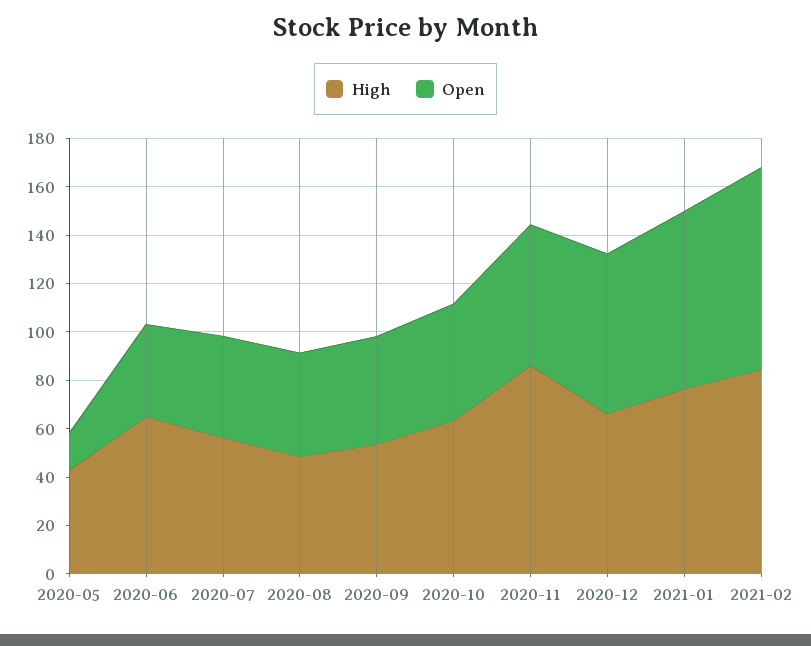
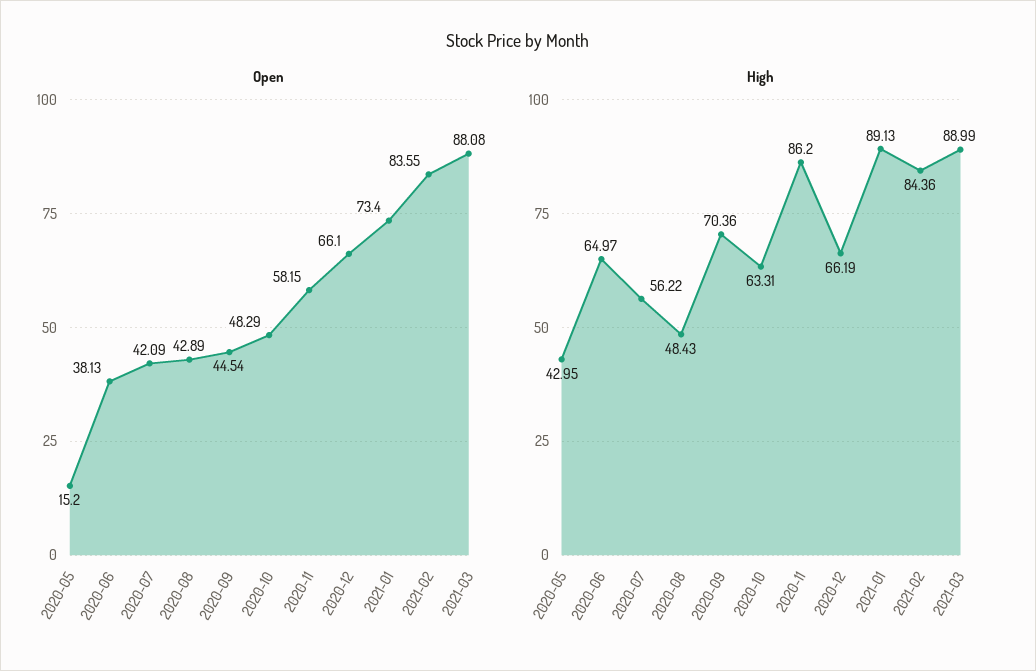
High, 2020-09: 55 -> 70.36
High, 2021-01: 75 -> 89.13
Open, 2021-03: none -> 88.08
High, 2021-03: none -> 88.99

